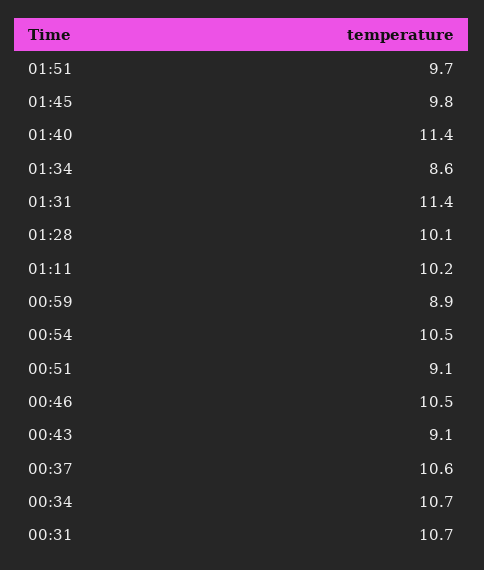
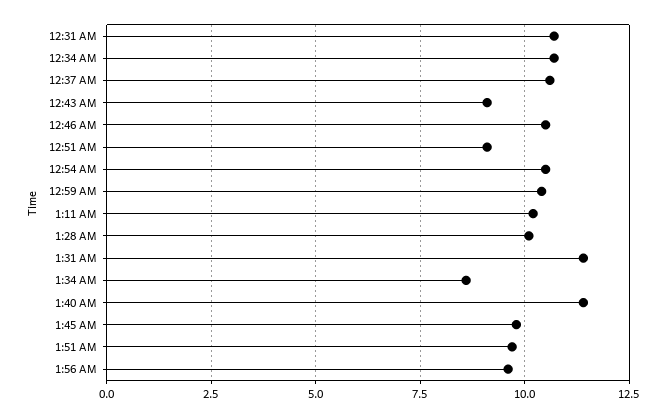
00:59: 8.9 -> 10.5
1:56 AM: none -> 9.5

